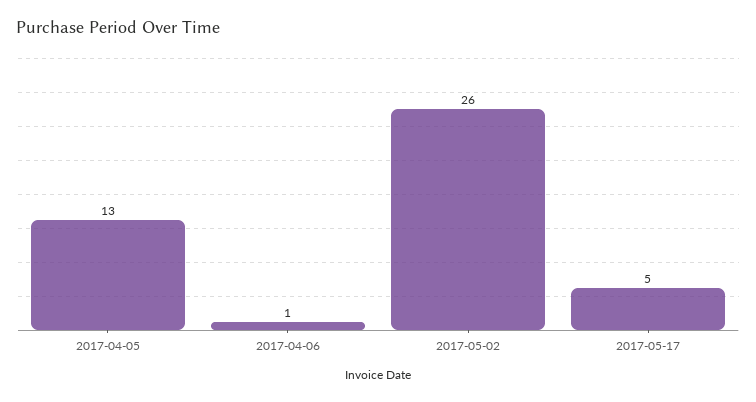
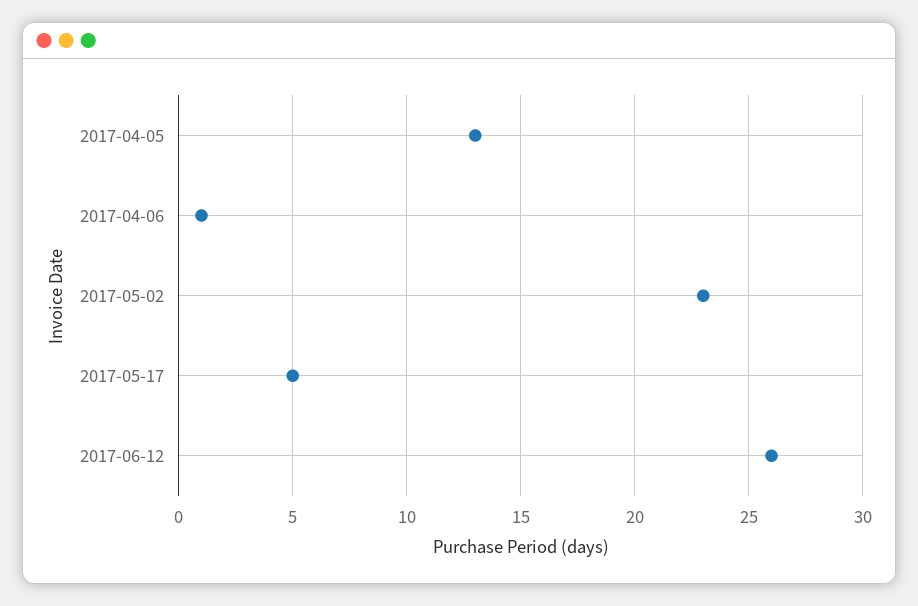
2017-05-02: 26 -> 23
2017-06-12: none -> 26

